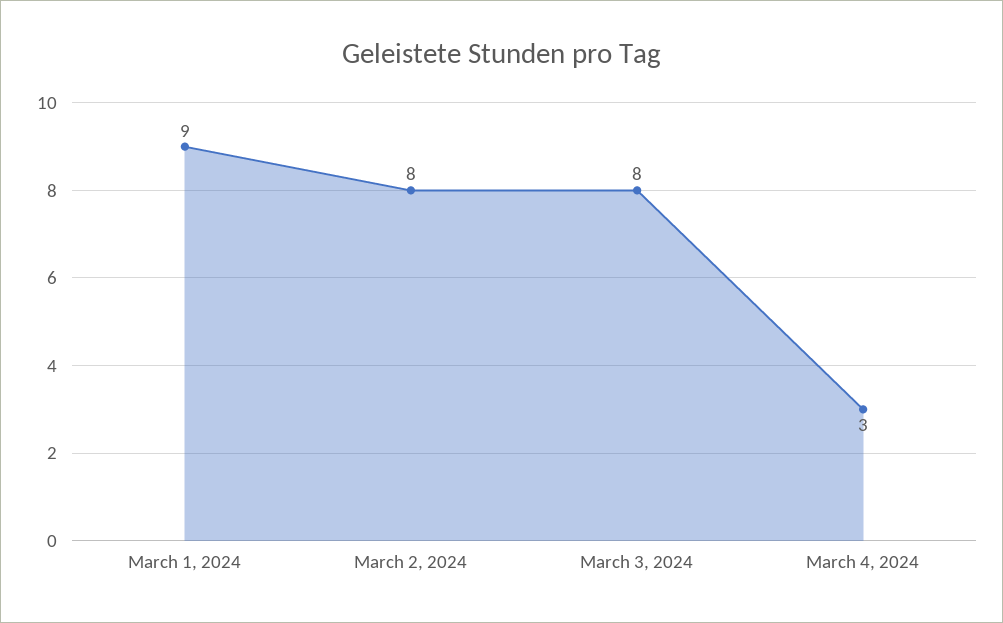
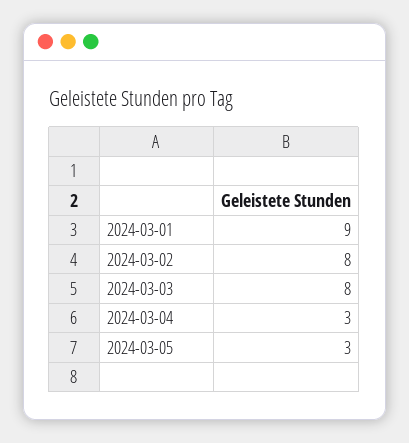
2024-03-05: none -> 3

